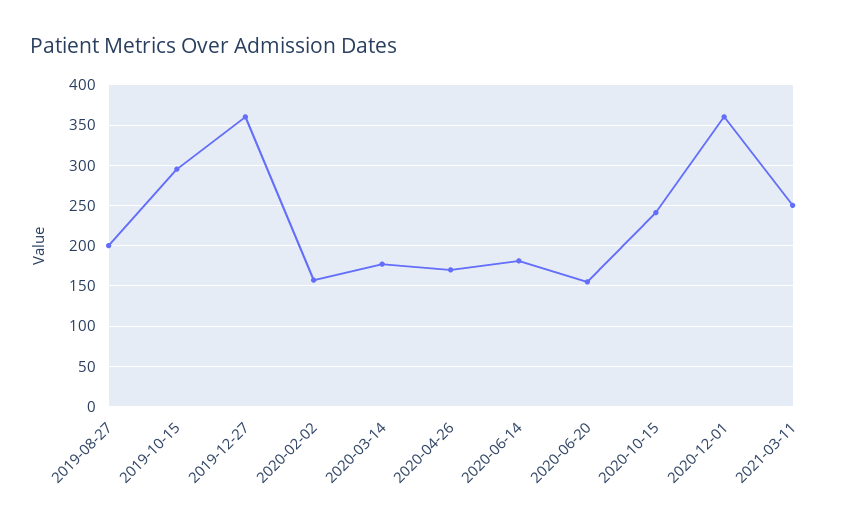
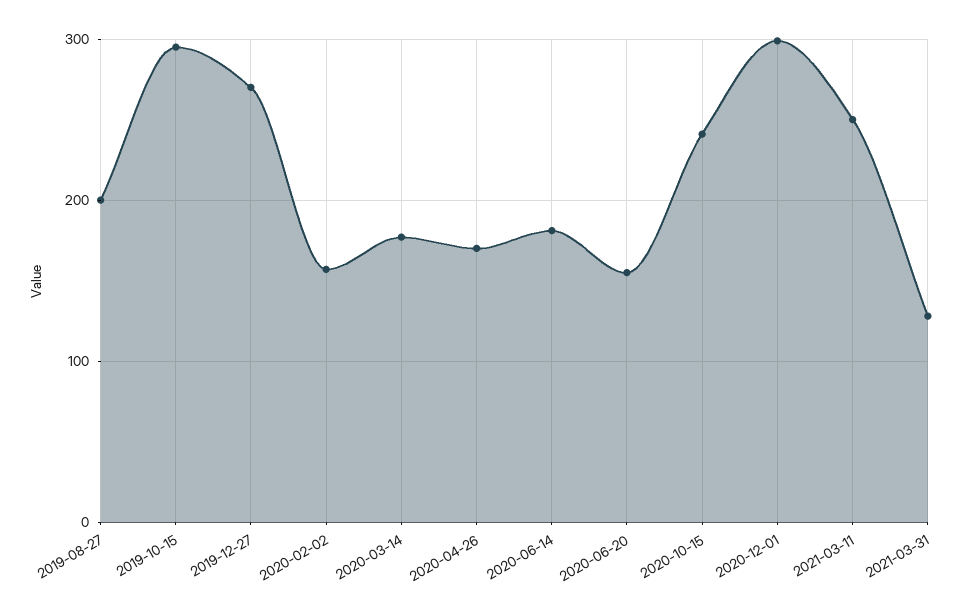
2019-12-27: 360 -> 270
2020-12-01: 360 -> 300
2021-03-31: none -> 130

